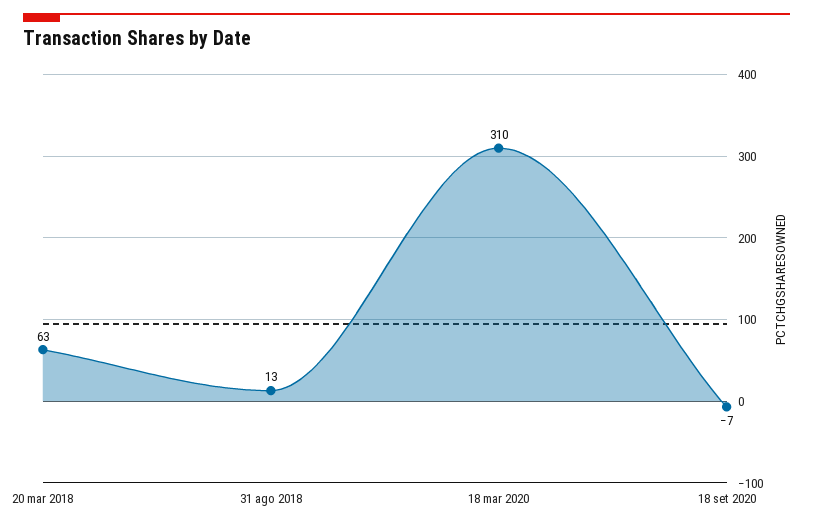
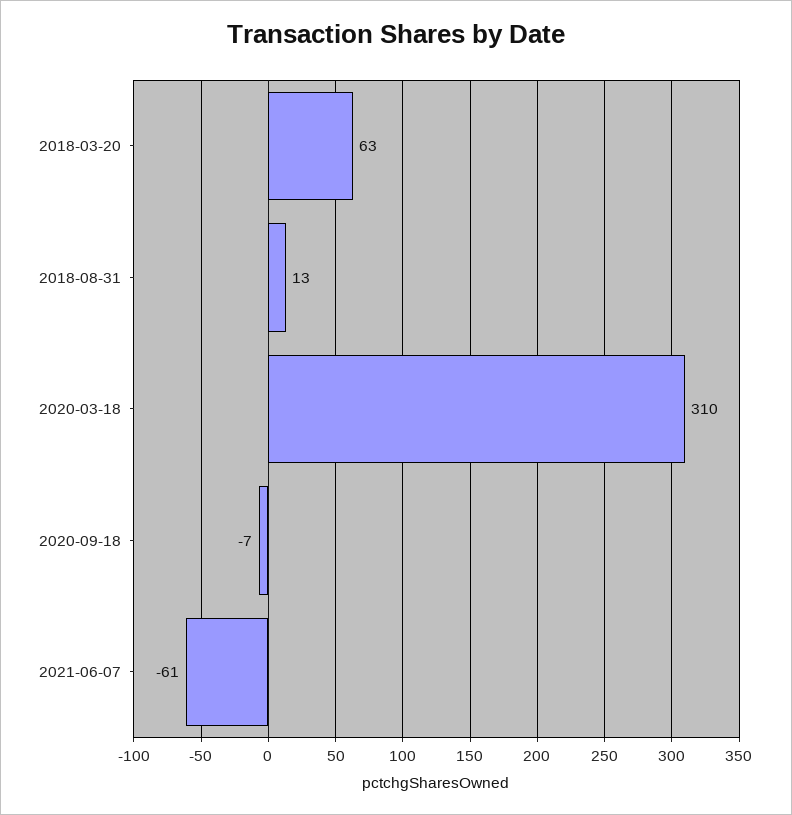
2021-06-07: none -> -61

